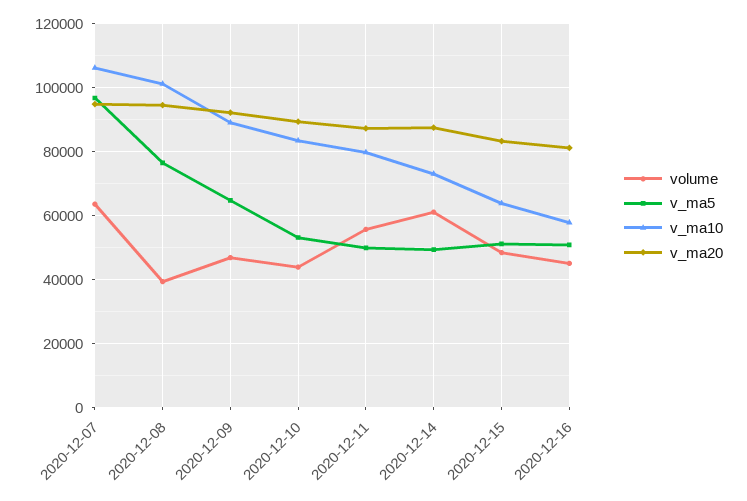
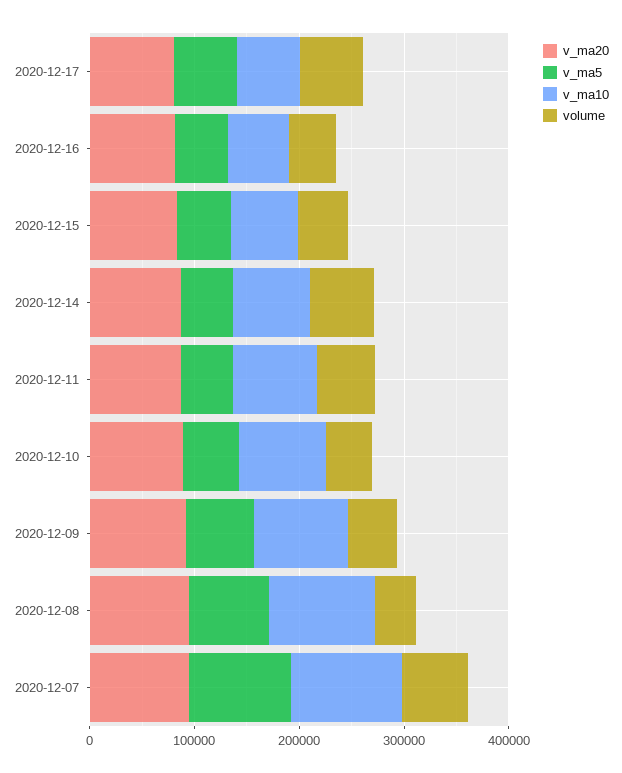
v_ma20, 2020-12-17: none -> 80000
v_ma5, 2020-12-17: none -> 60000
v_ma10, 2020-12-17: none -> 60000
volume, 2020-12-17: none -> 60000

